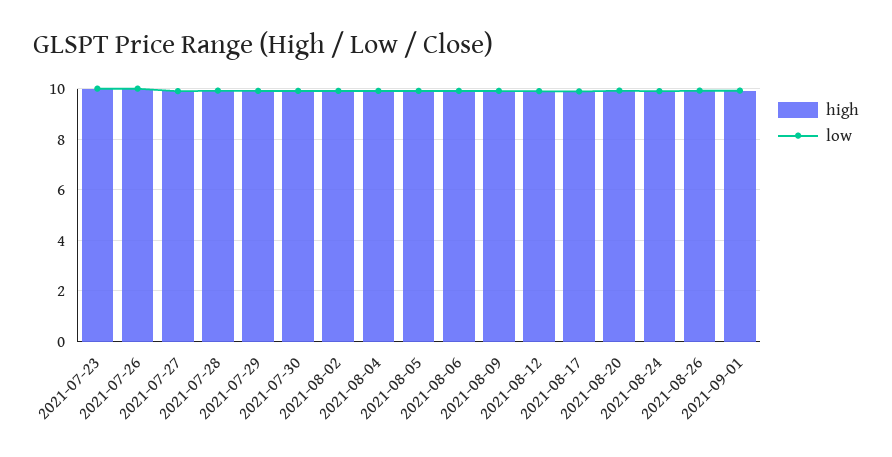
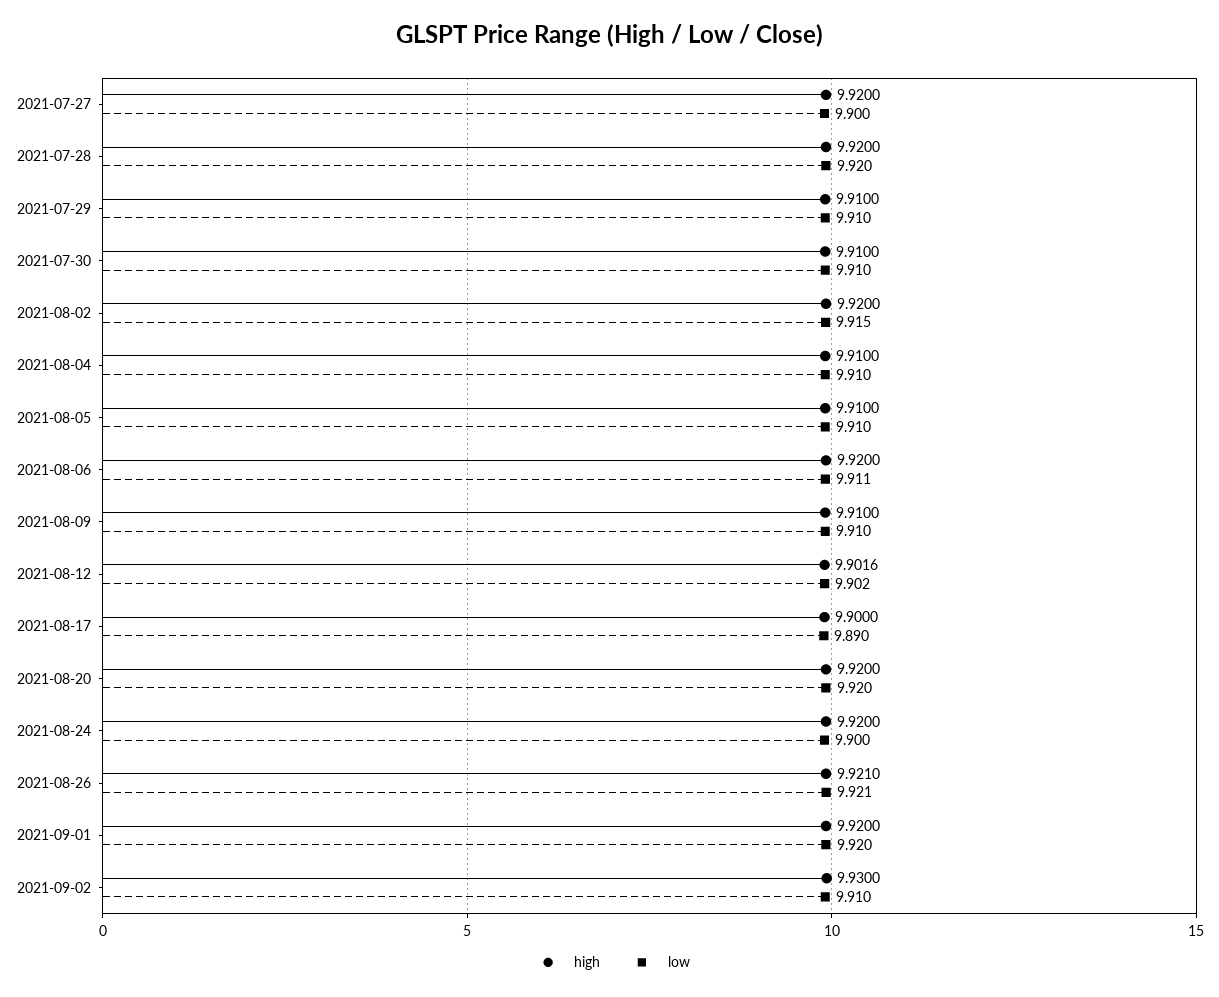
high, 2021-07-23: 10 -> none
low, 2021-07-23: 10 -> none
high, 2021-07-26: 10 -> none
low, 2021-07-26: 10 -> none
high, 2021-09-02: none -> 9.93
low, 2021-09-02: none -> 9.91

